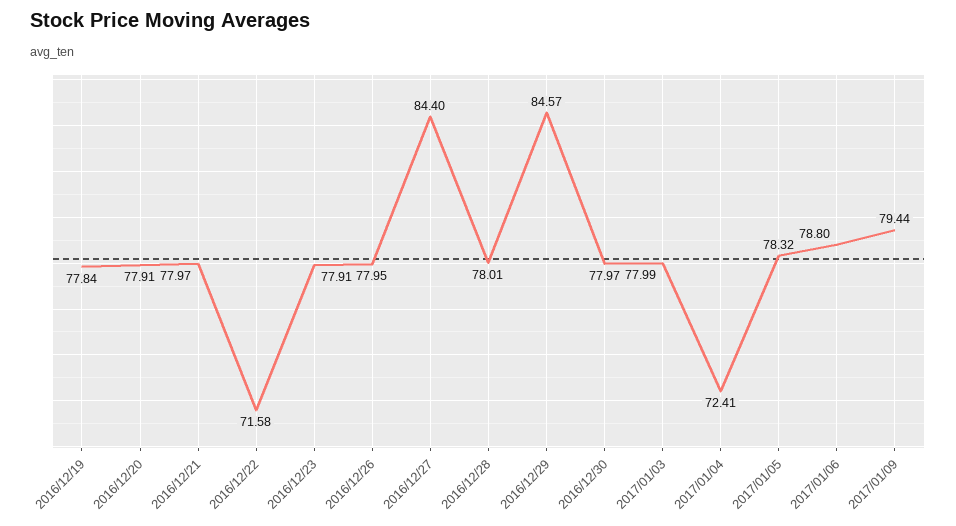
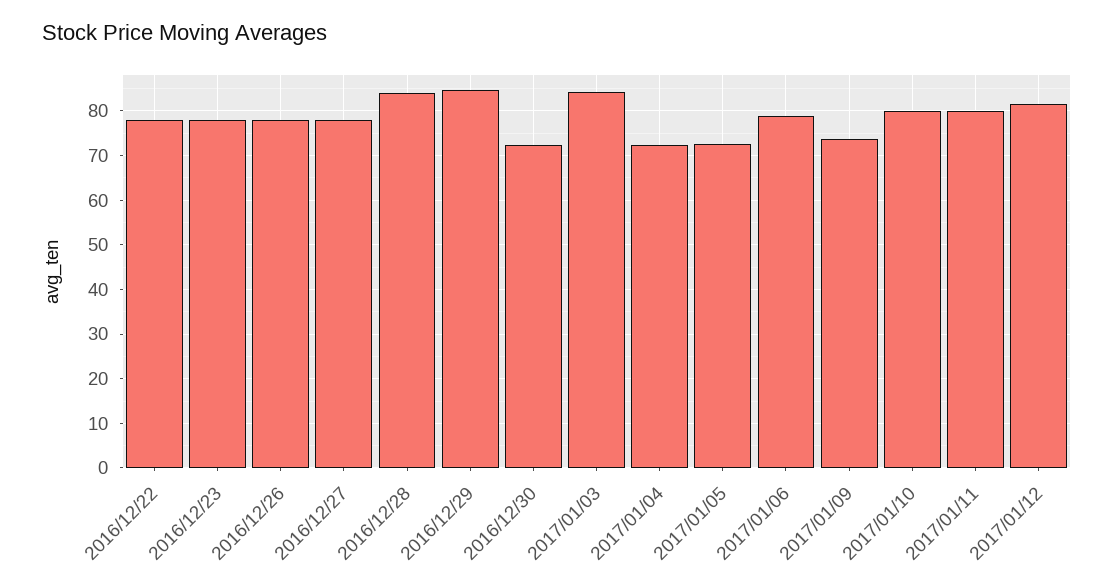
2016/12/19: 77.84 -> none
2016/12/20: 77.91 -> none
2016/12/21: 77.97 -> none
2016/12/22: 71.58 -> 78
2016/12/27: 84.4 -> 78
2016/12/28: 78.01 -> 84
2016/12/30: 77.97 -> 72
2017/01/03: 77.99 -> 84
2017/01/05: 78.32 -> 72
2017/01/09: 79.44 -> 74
2017/01/10: none -> 80
2017/01/11: none -> 80
2017/01/12: none -> 82

